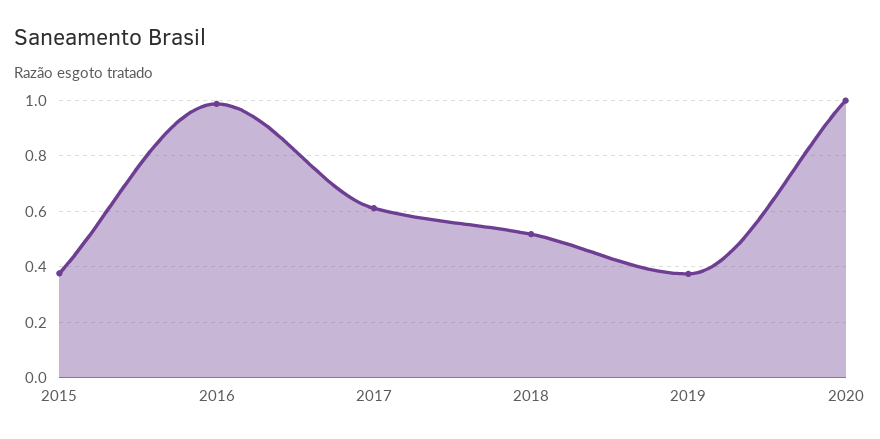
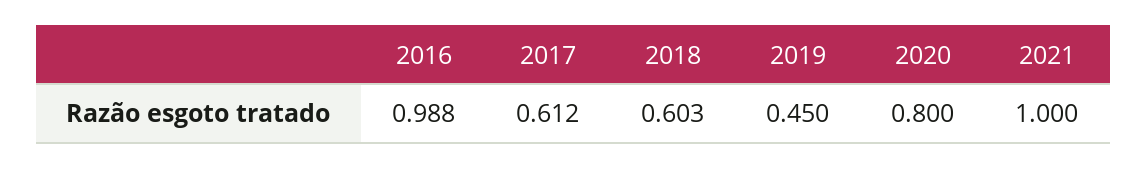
2015: 0.375 -> none
2018: 0.525 -> 0.603
2019: 0.375 -> 0.45
2020: 1 -> 0.8
2021: none -> 1

